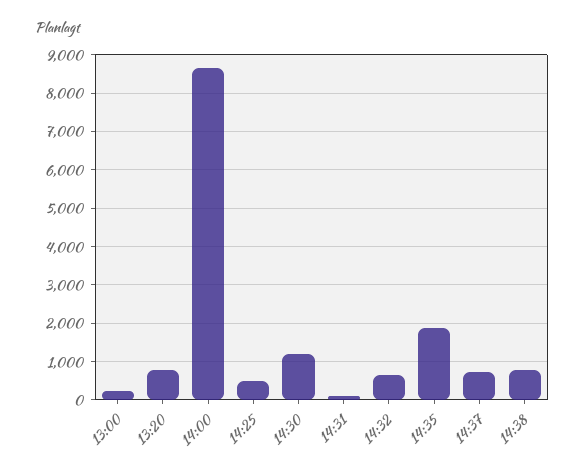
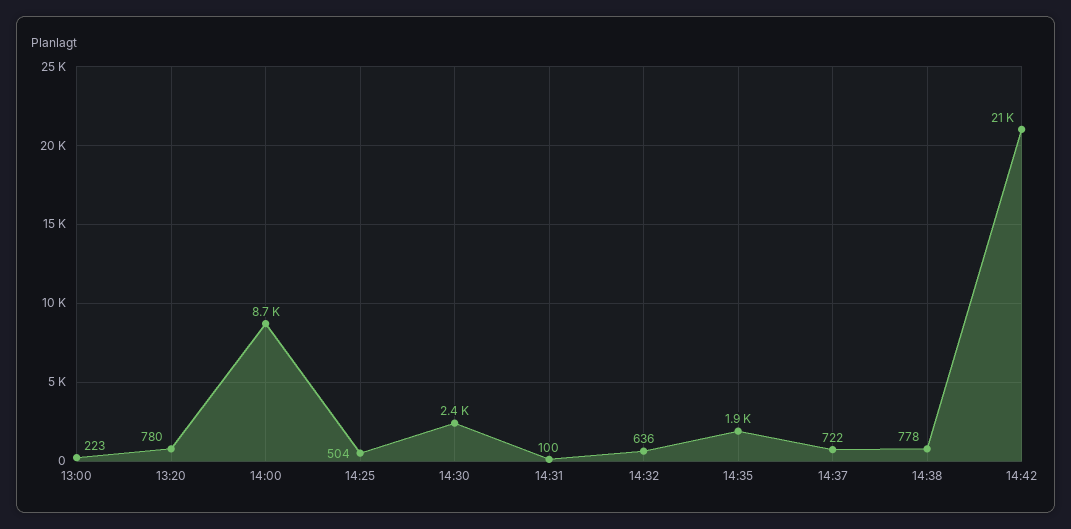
14:30: 1200 -> 2400
14:42: none -> 21000

